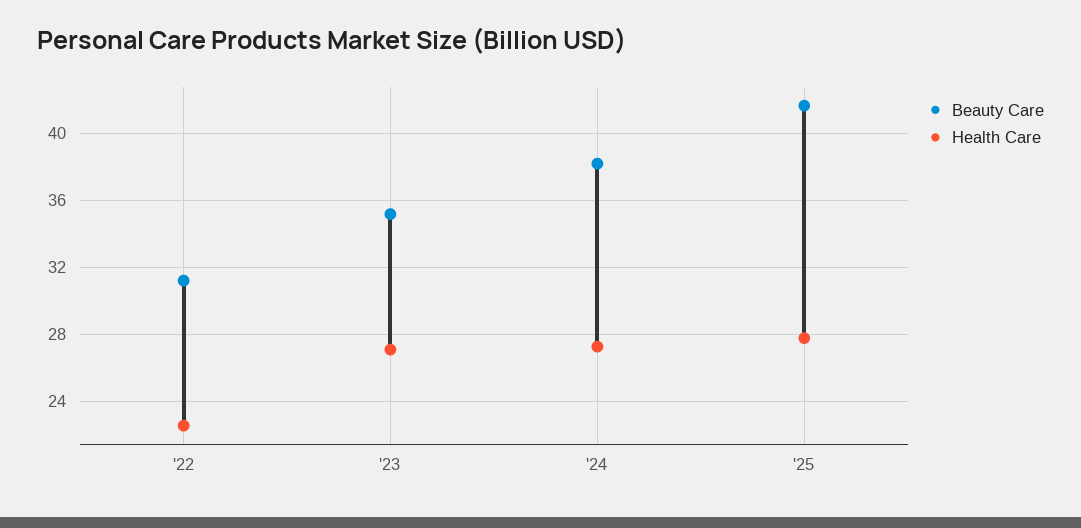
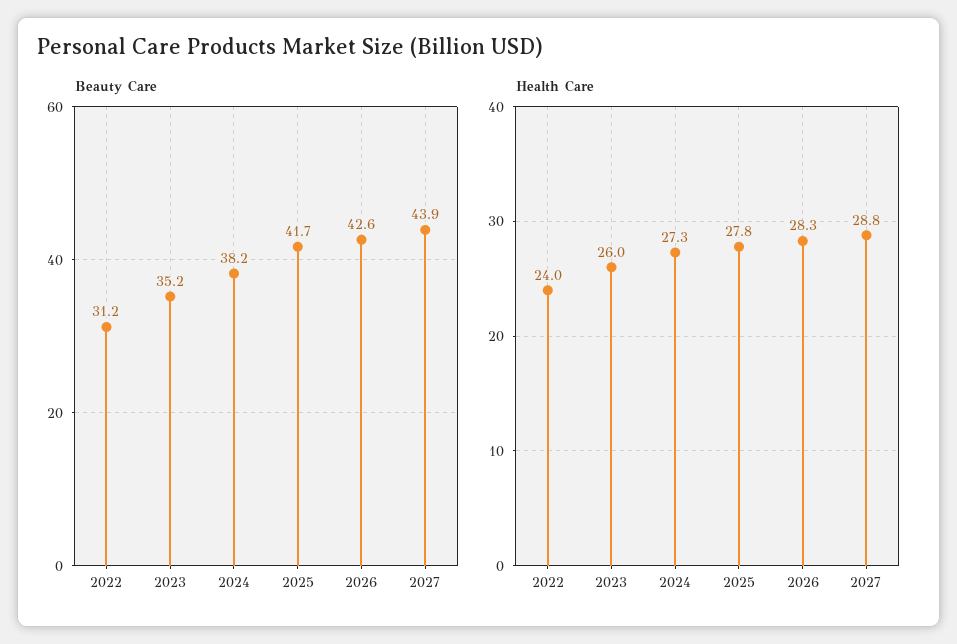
Health Care, '22: 22.5 -> 24
Health Care, '23: 27 -> 26
Beauty Care, 2026: none -> 42.6
Beauty Care, 2027: none -> 43.9
Health Care, 2026: none -> 28.3
Health Care, 2027: none -> 28.8

